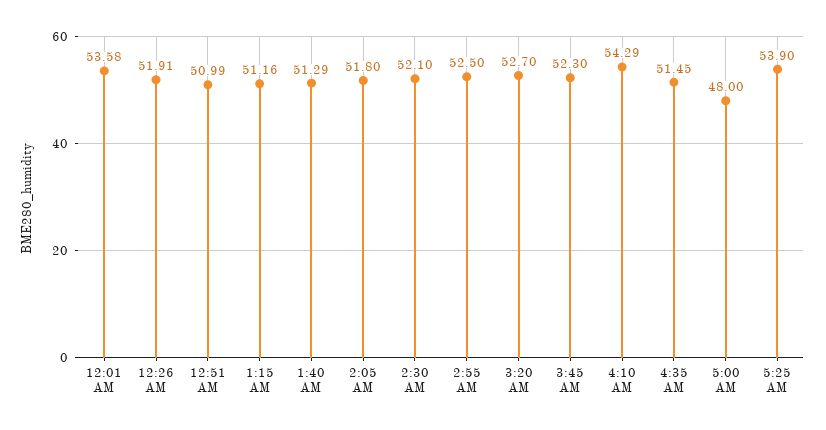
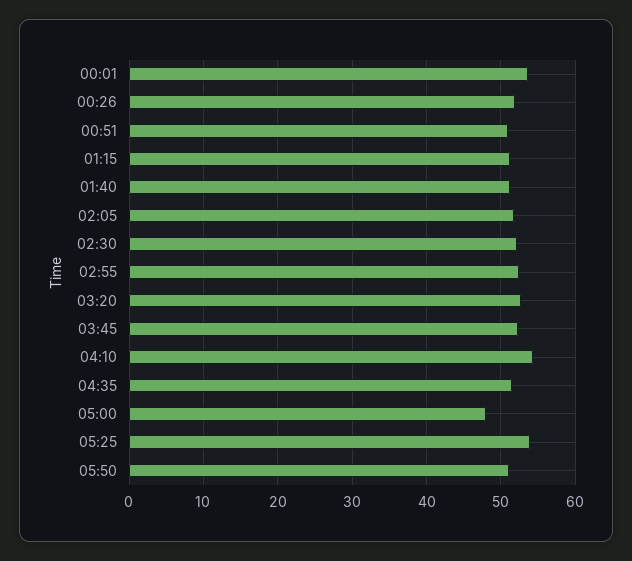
05:50: none -> 51

